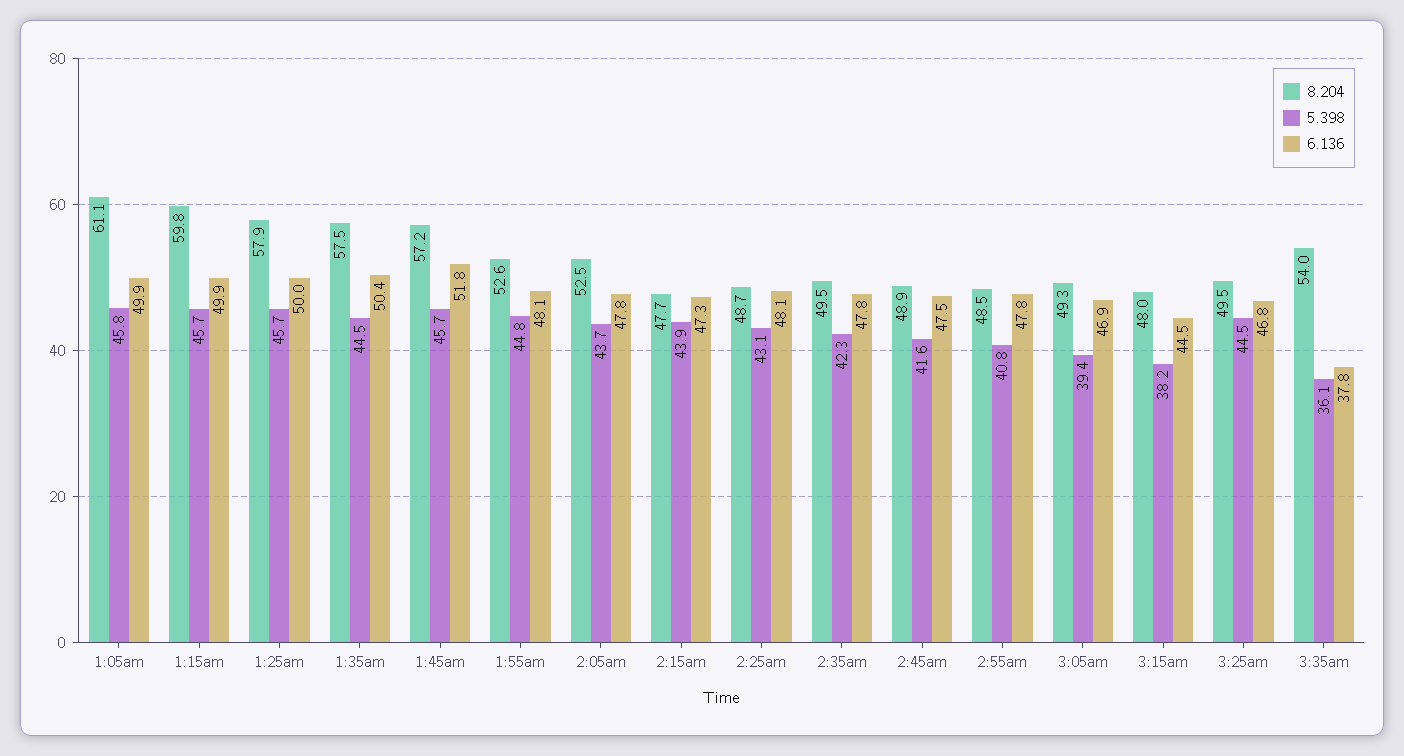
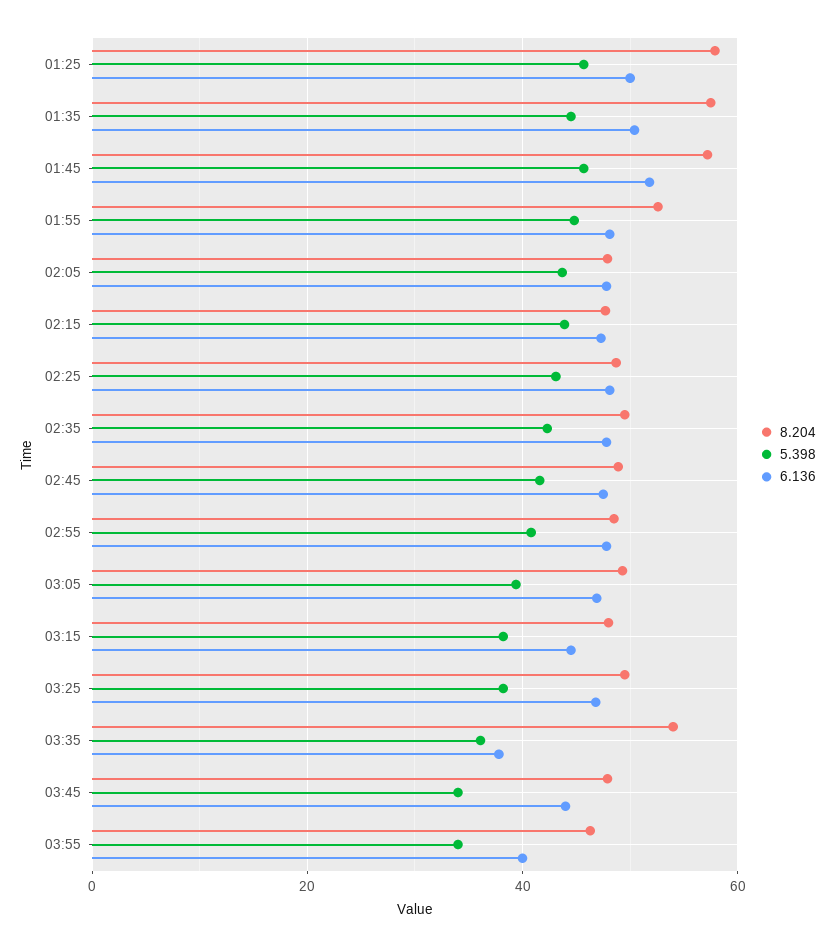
8.204, 1:05am: 61.1 -> none
5.398, 1:05am: 45.8 -> none
6.136, 1:05am: 49.9 -> none
8.204, 1:15am: 59.8 -> none
5.398, 1:15am: 45.7 -> none
6.136, 1:15am: 49.9 -> none
8.204, 2:05am: 52.5 -> 48
5.398, 3:25am: 44.5 -> 38
8.204, 03:45: none -> 48
5.398, 03:45: none -> 34
6.136, 03:45: none -> 44
8.204, 03:55: none -> 46
5.398, 03:55: none -> 34
6.136, 03:55: none -> 40

